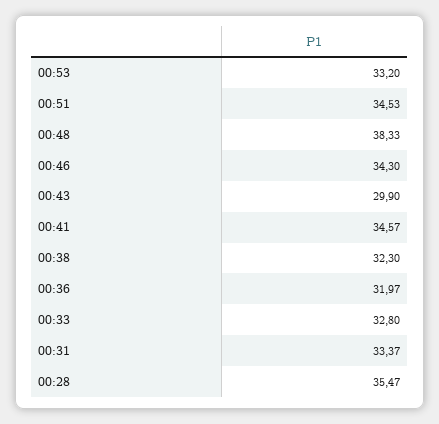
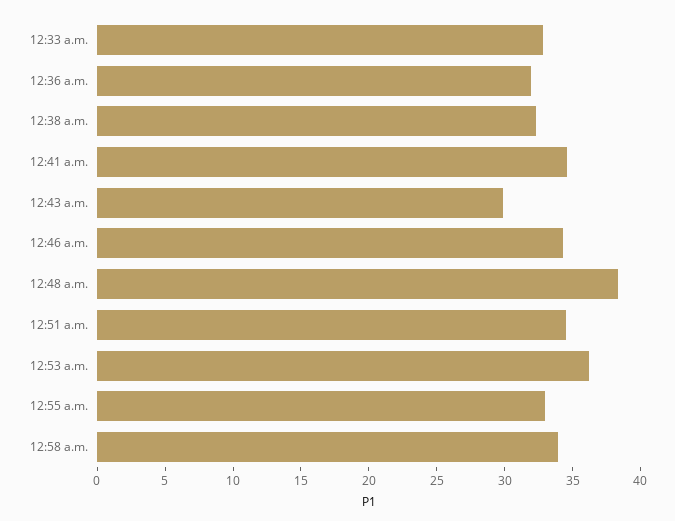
00:53: 33.2 -> 36
00:31: 33.37 -> none
00:28: 35.47 -> none
12:55 a.m.: none -> 33
12:58 a.m.: none -> 34

